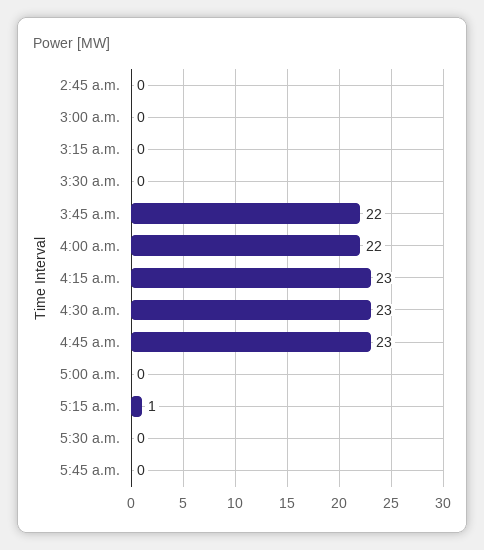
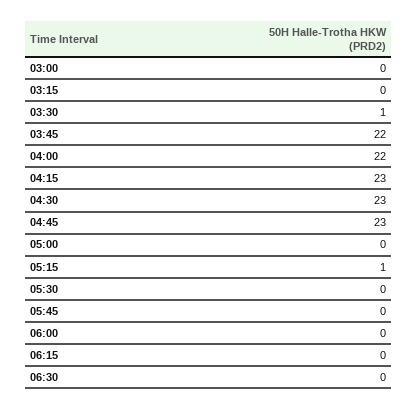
2:45 a.m.: 0 -> none
3:30 a.m.: 0 -> 1
06:00: none -> 0
06:15: none -> 0
06:30: none -> 0

